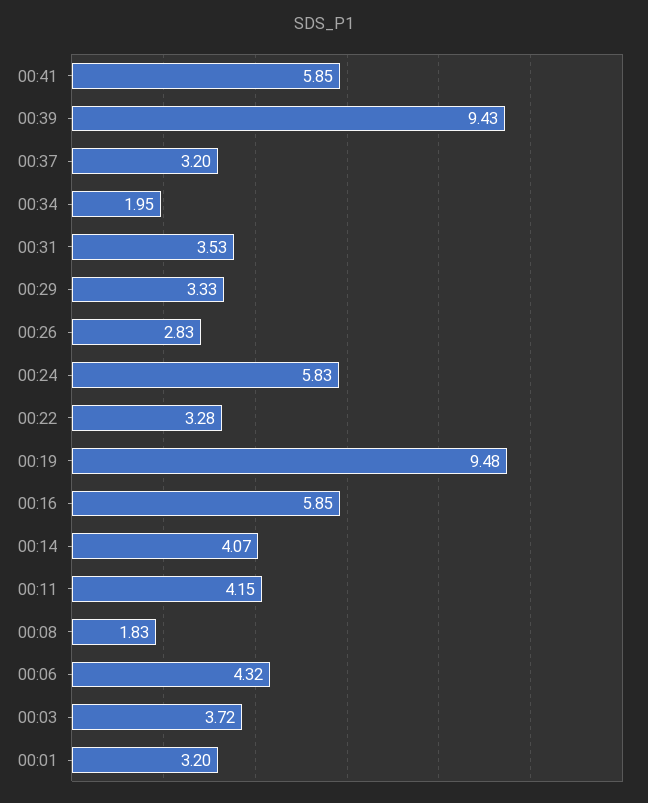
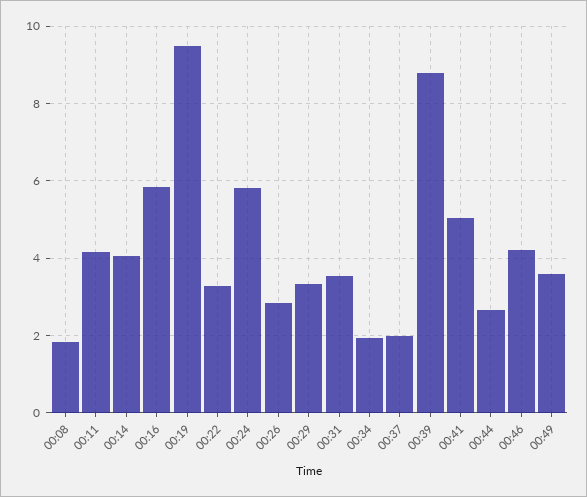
00:41: 5.85 -> 5
00:39: 9.43 -> 8.8
00:37: 3.2 -> 2
00:06: 4.32 -> none
00:03: 3.72 -> none
00:01: 3.2 -> none
00:44: none -> 2.6
00:46: none -> 4.2
00:49: none -> 3.6

